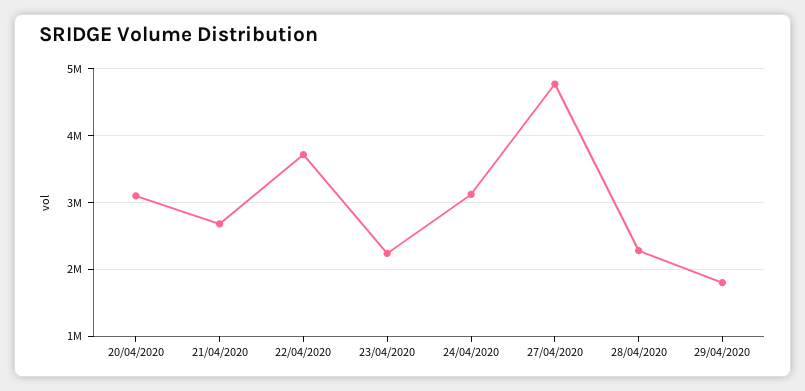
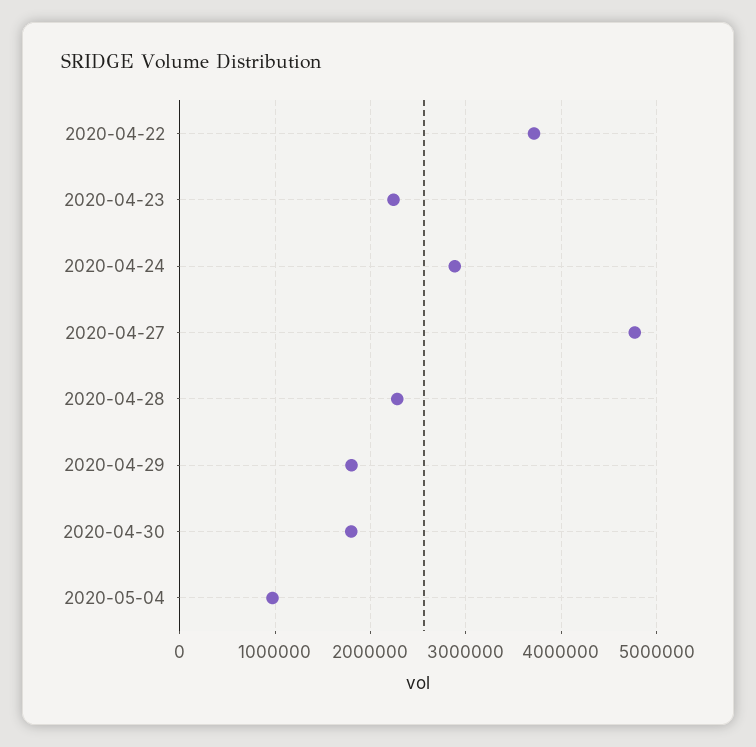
20/04/2020: 3100000 -> none
21/04/2020: 2700000 -> none
24/04/2020: 3100000 -> 2900000
2020-04-30: none -> 1800000
2020-05-04: none -> 1000000

